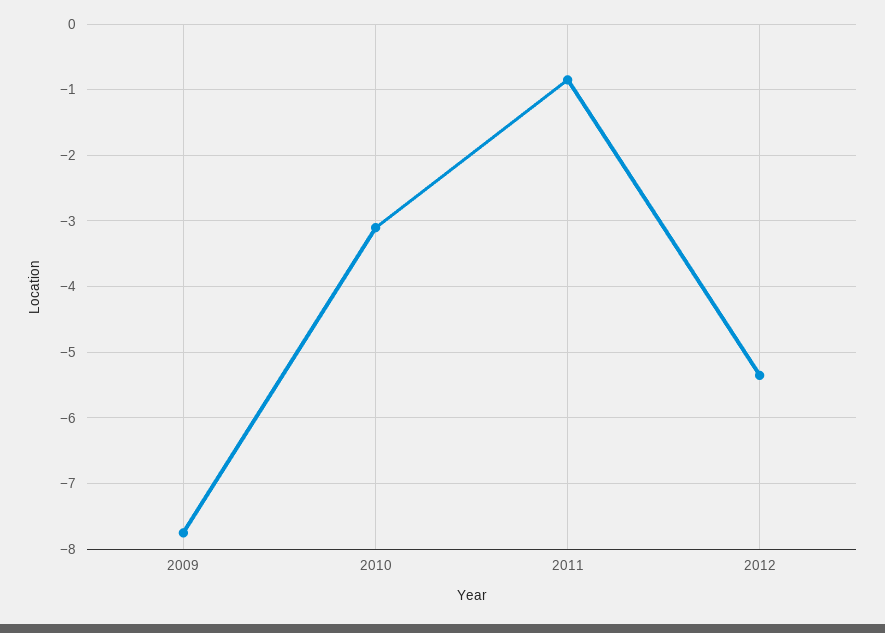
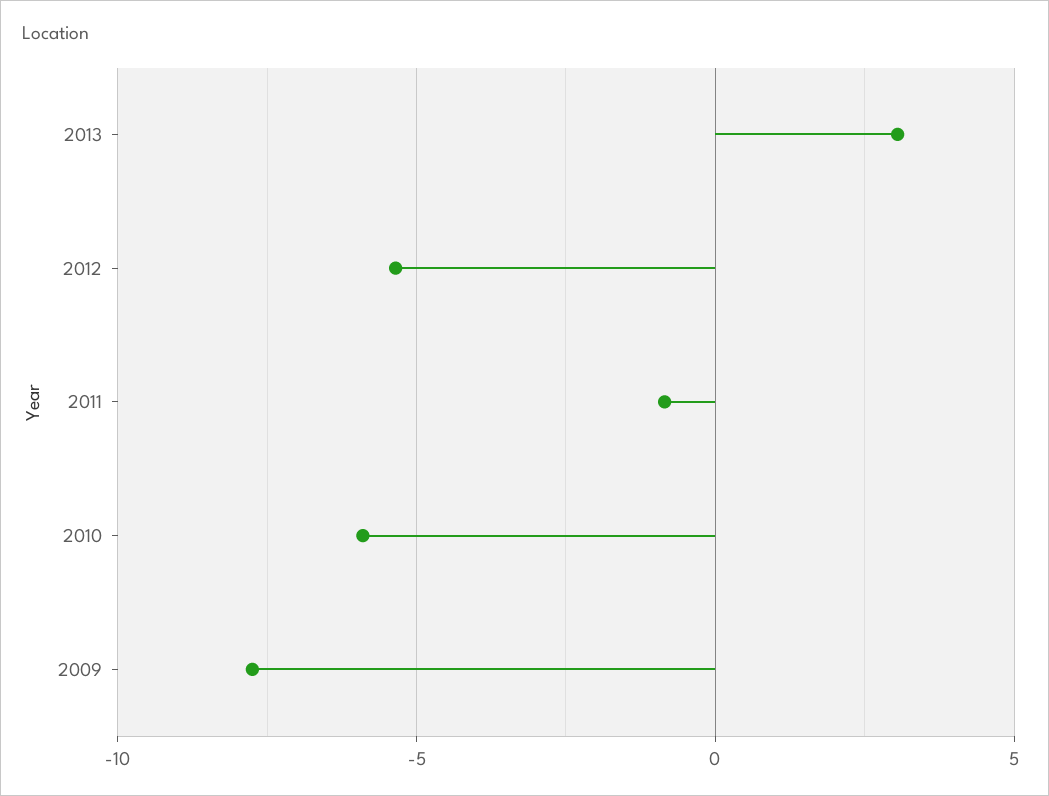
2010: -3.1 -> -6
2013: none -> 3

